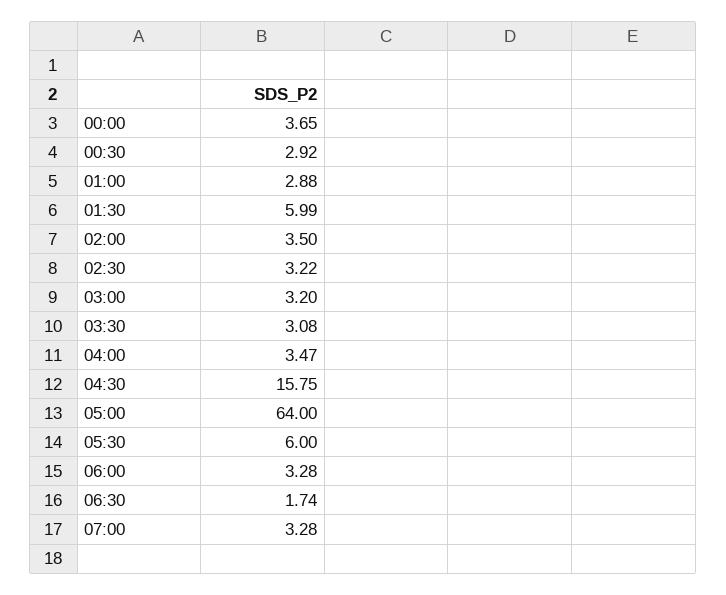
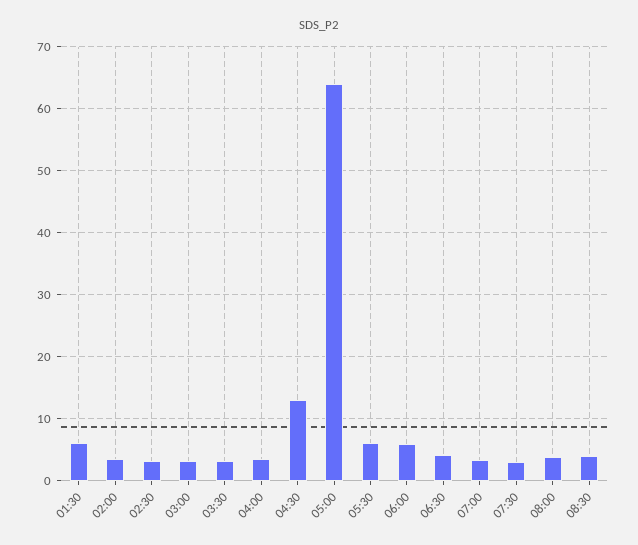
00:00: 3.65 -> none
00:30: 2.92 -> none
01:00: 2.88 -> none
04:30: 15.75 -> 13
06:00: 3.28 -> 6
06:30: 1.74 -> 4
07:30: none -> 3
08:00: none -> 4
08:30: none -> 4

